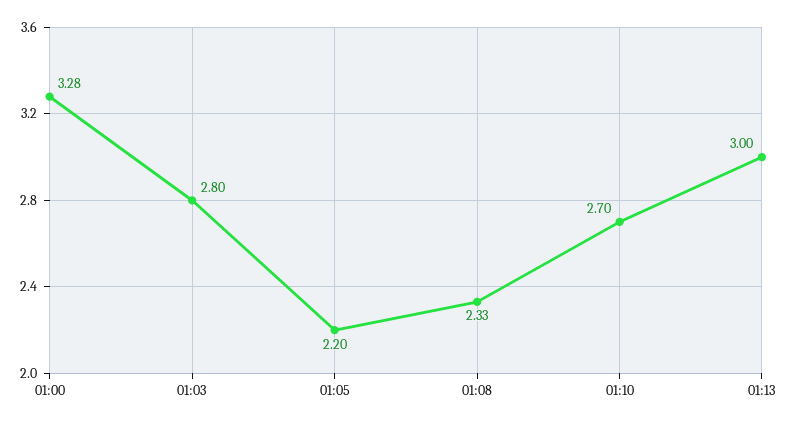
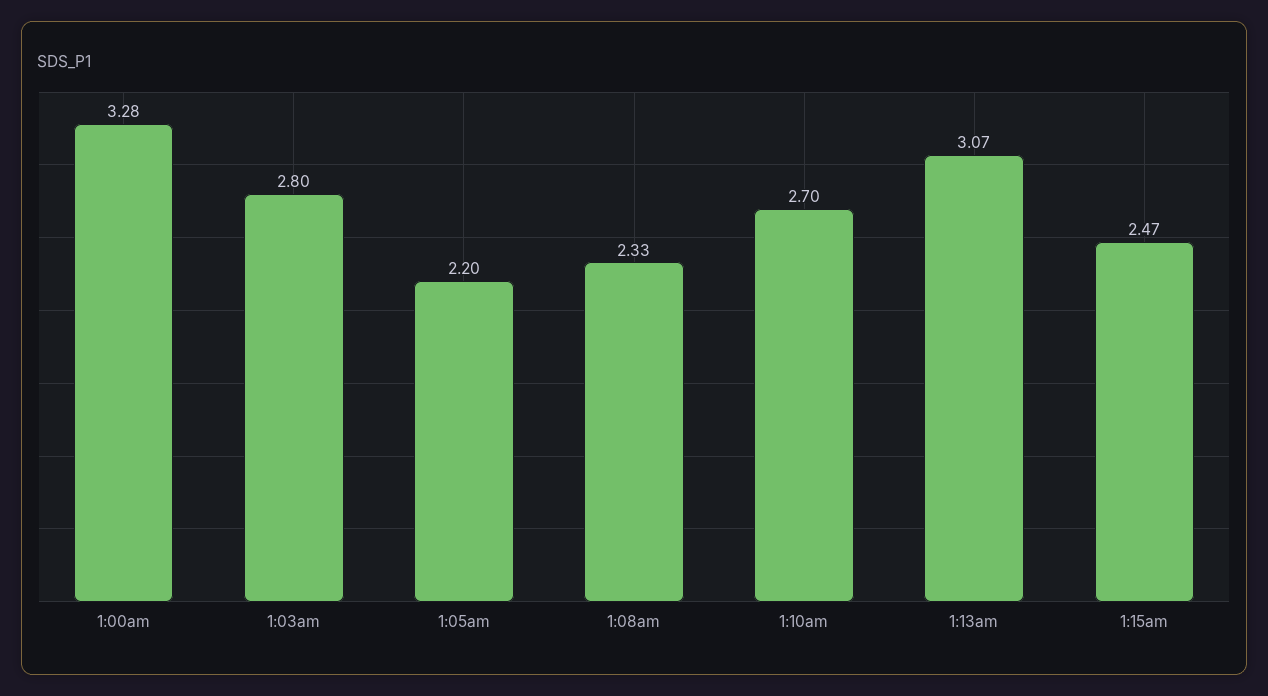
01:13: 3 -> 3.07
1:15am: none -> 2.47

